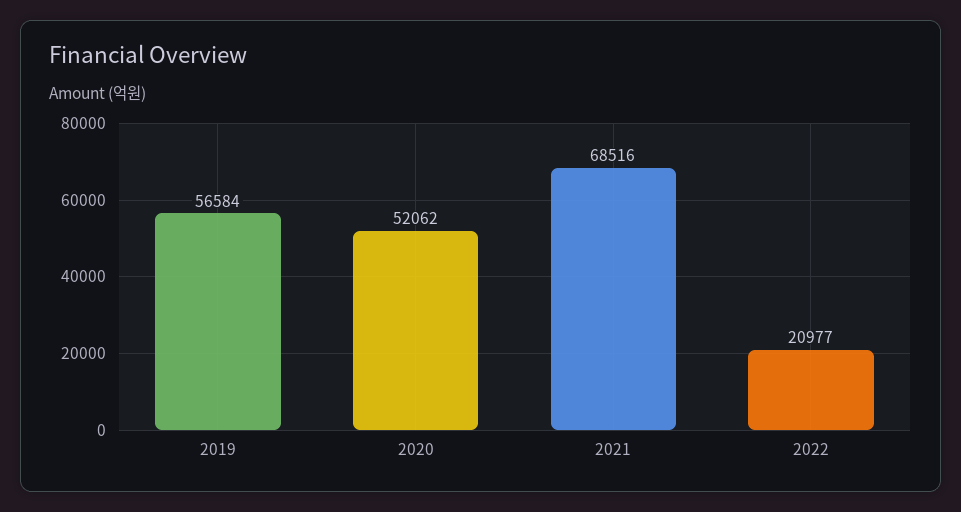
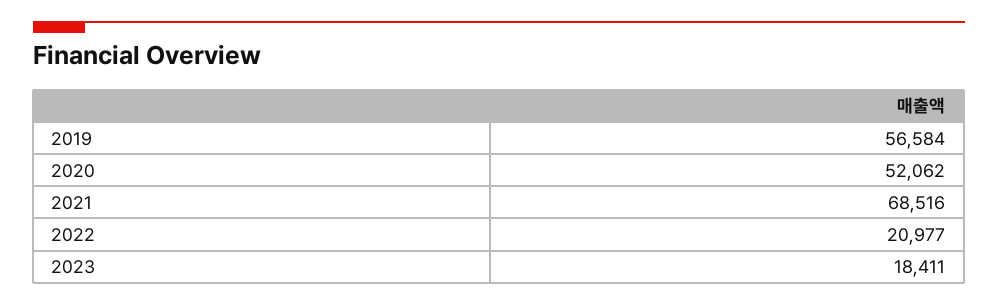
2023: none -> 18411

